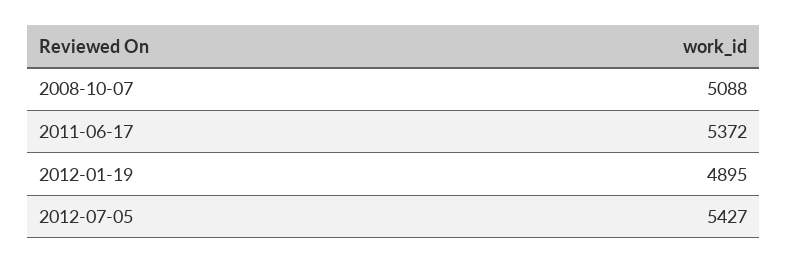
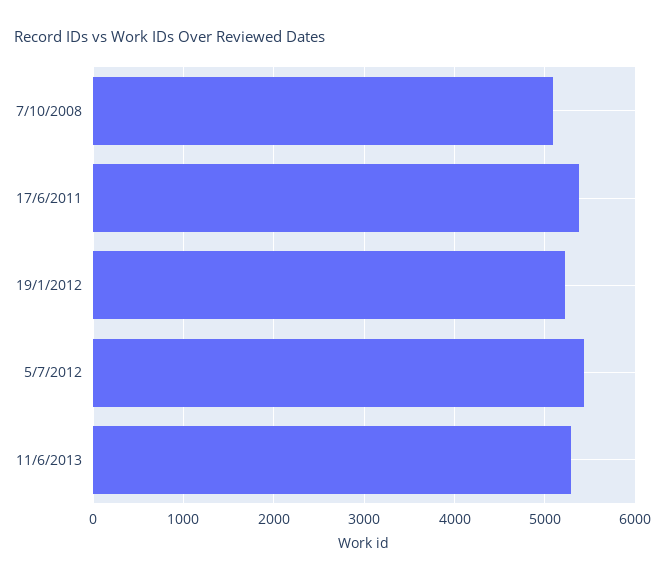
2012-01-19: 4895 -> 5200
11/6/2013: none -> 5300

